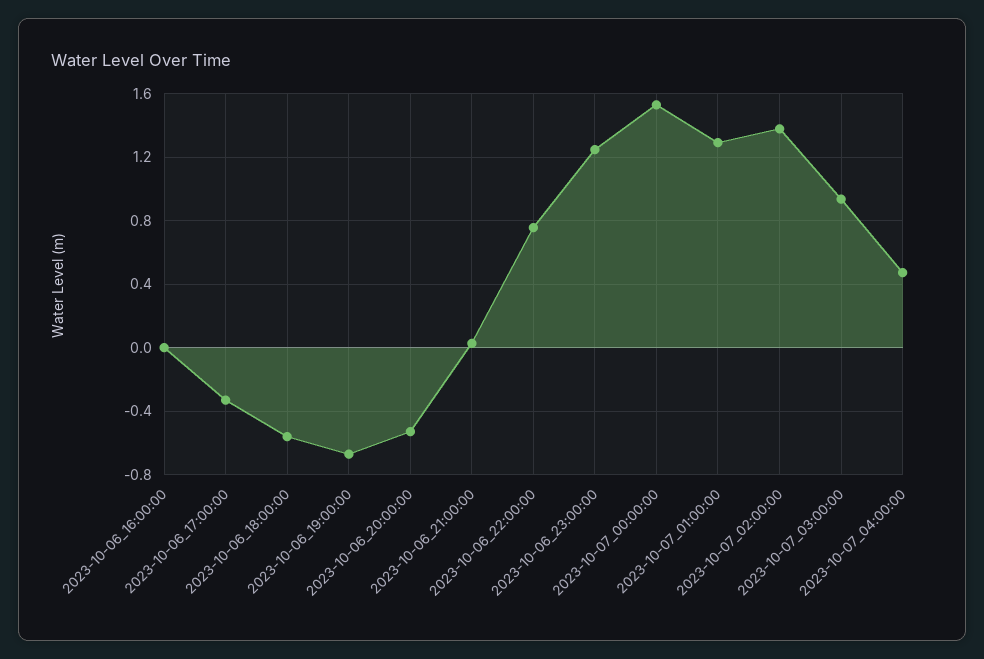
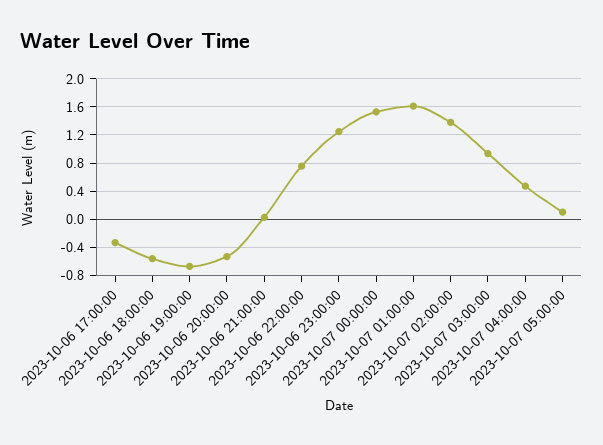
2023-10-06_16:00:00: 0 -> none
2023-10-07_01:00:00: 1.3 -> 1.6
2023-10-07 05:00:00: none -> 0.1

